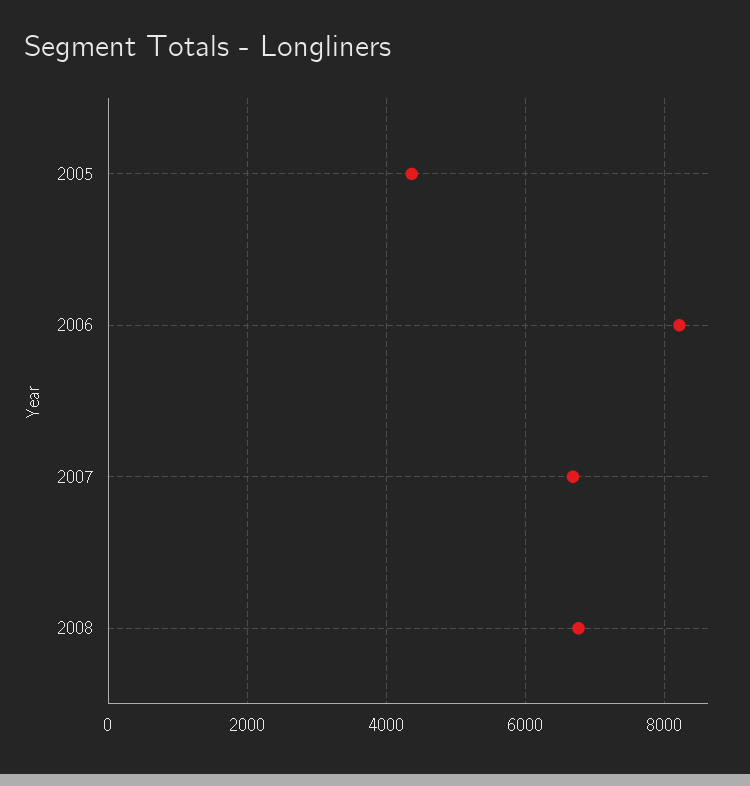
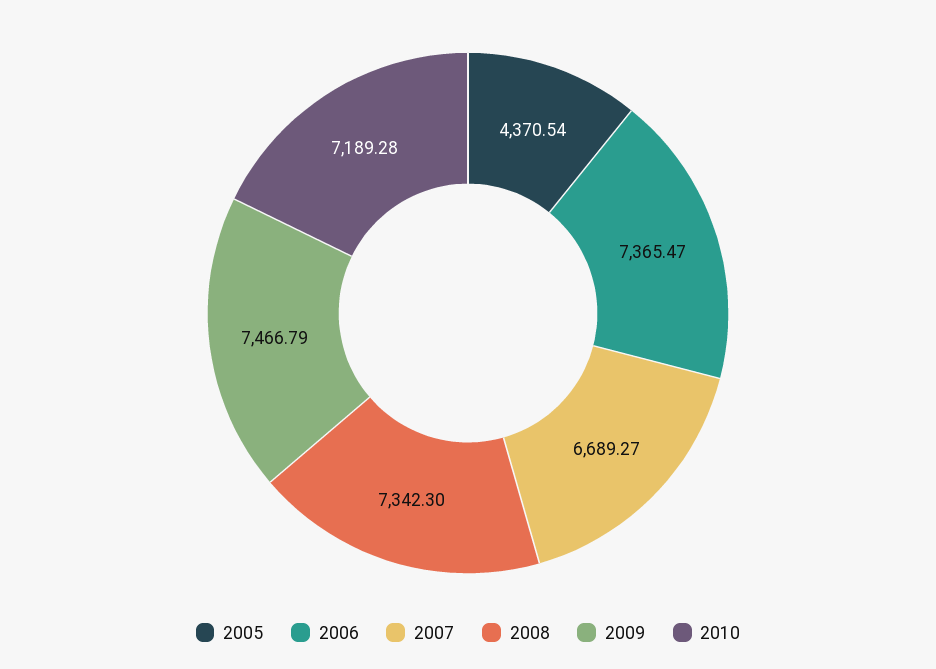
2006: 8200 -> 7365.47
2008: 6800 -> 7342.3
2009: none -> 7466.79
2010: none -> 7189.28

